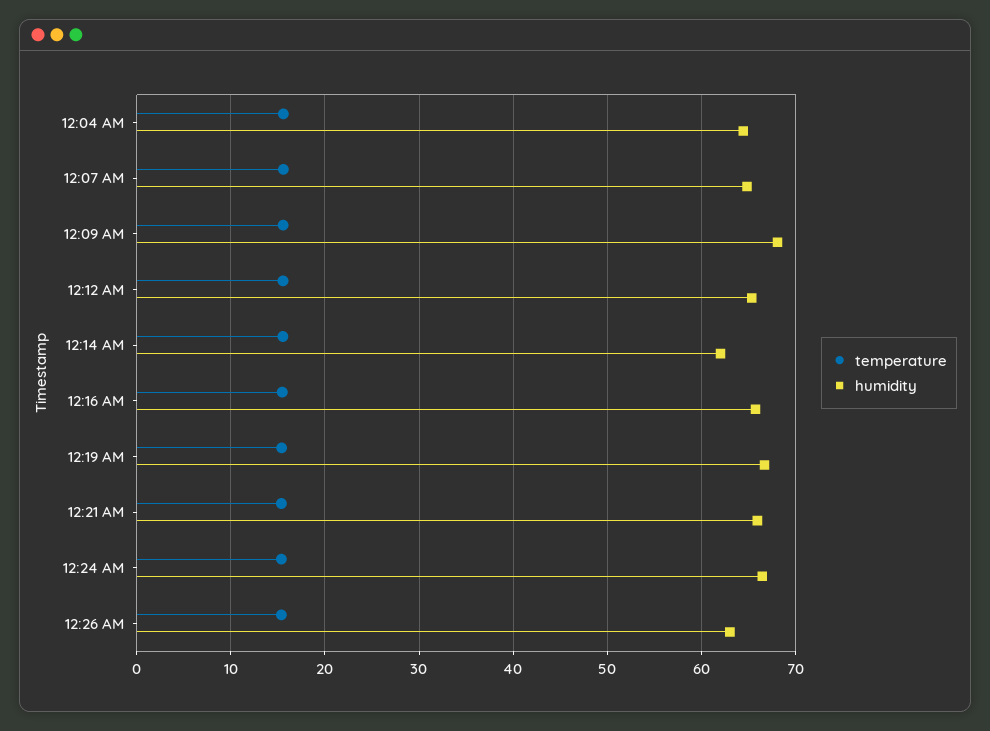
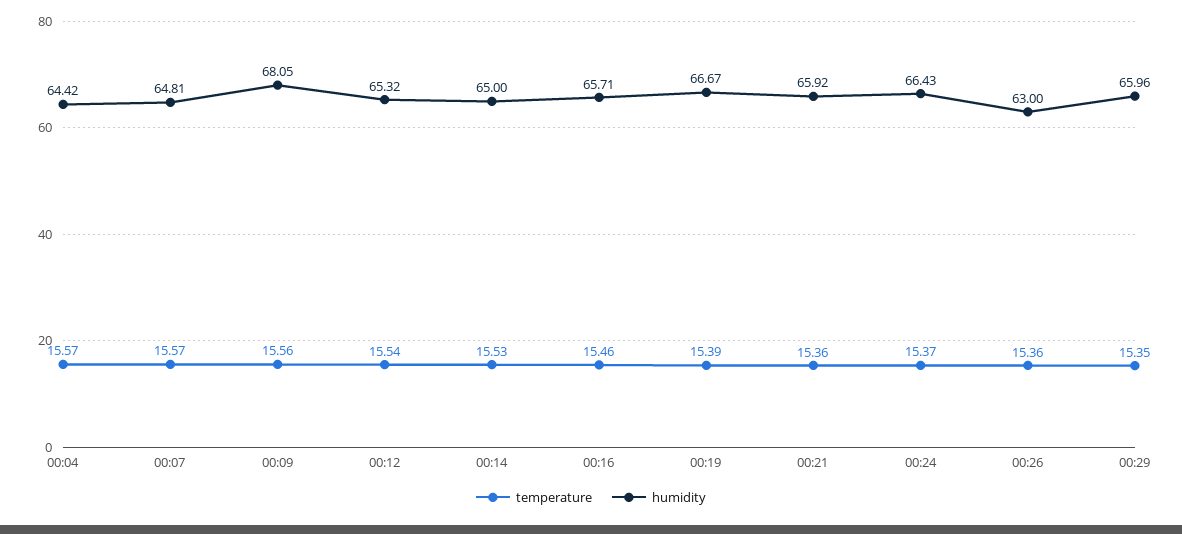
humidity, 12:14 AM: 62 -> 65
temperature, 00:29: none -> 15.35
humidity, 00:29: none -> 65.96

